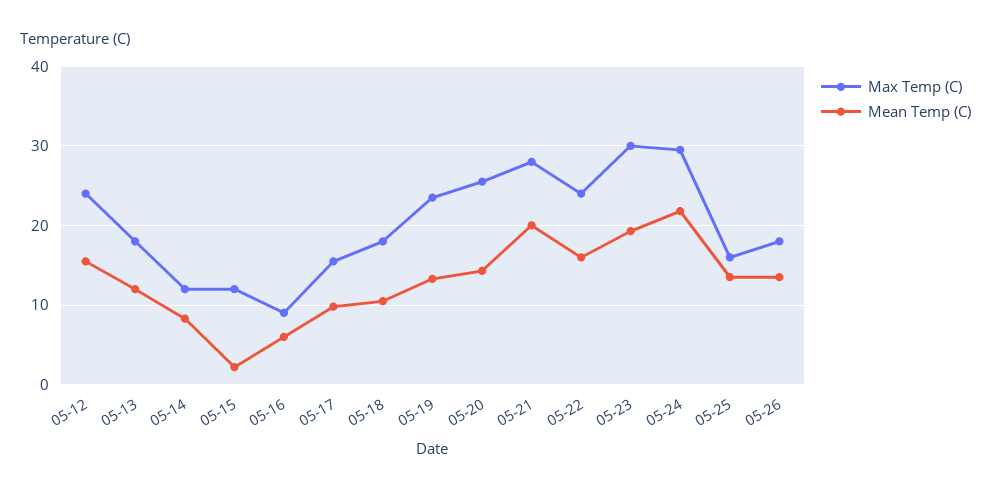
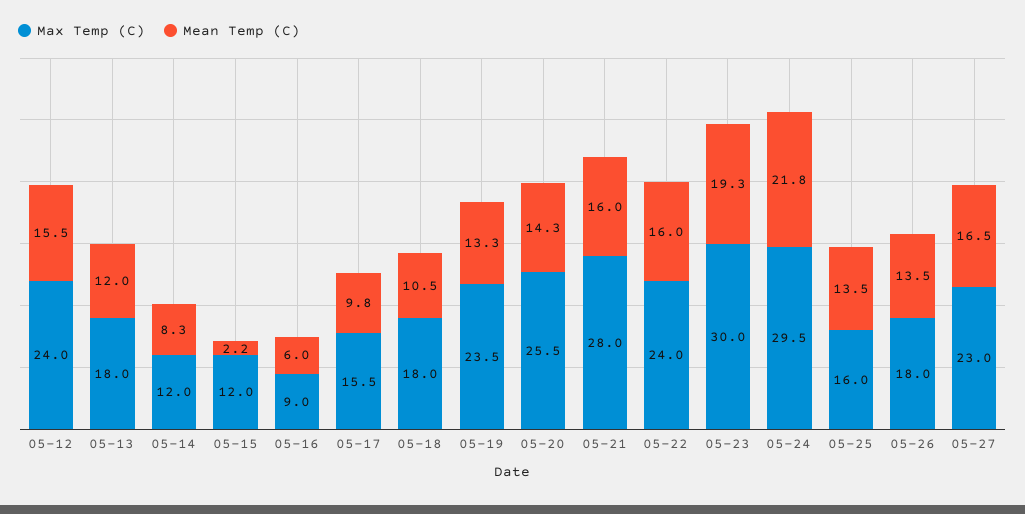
Mean Temp (C), 05-21: 20 -> 16
Max Temp (C), 05-27: none -> 23
Mean Temp (C), 05-27: none -> 16.5

